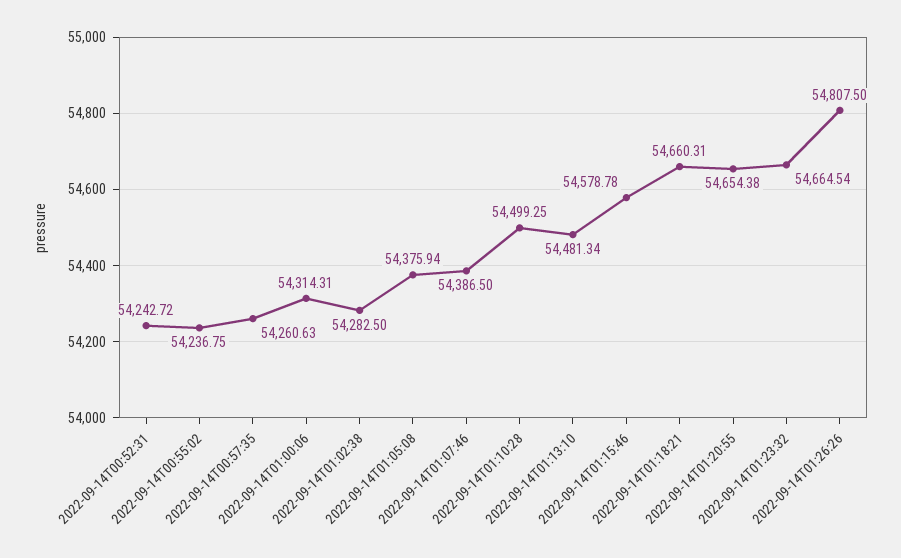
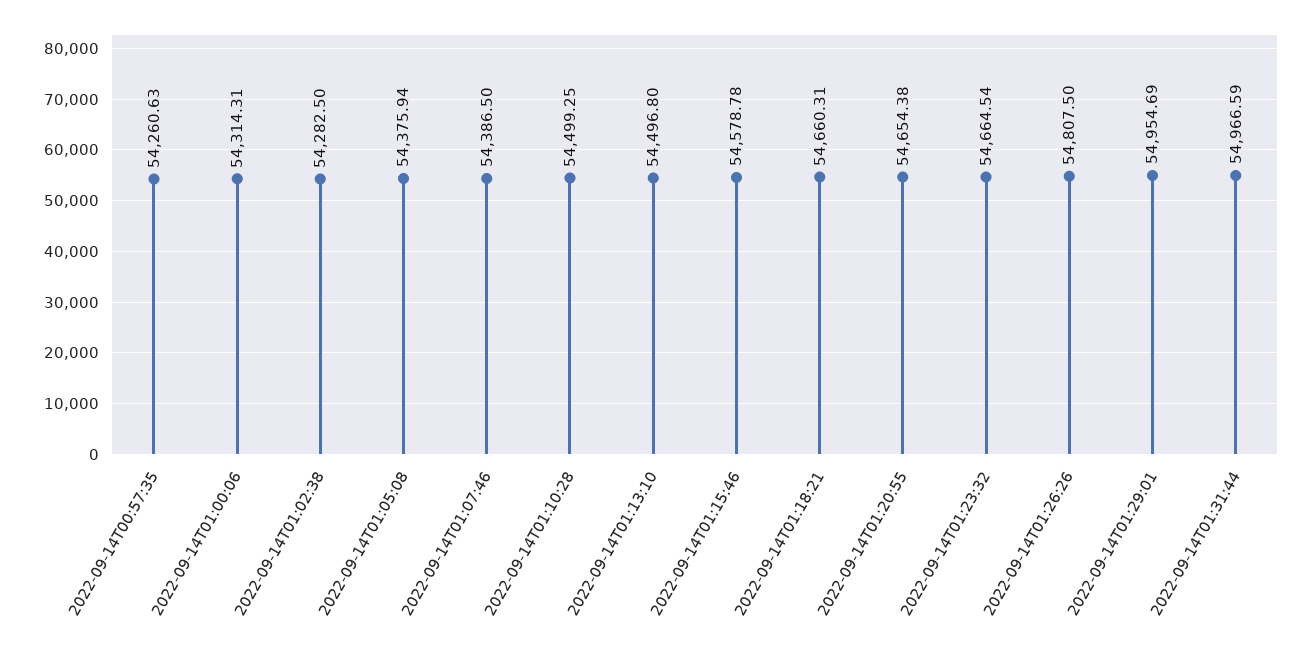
2022-09-14T00:52:31: 54242.72 -> none
2022-09-14T00:55:02: 54236.75 -> none
2022-09-14T01:13:10: 54481.34 -> 54496.8
2022-09-14T01:29:01: none -> 54954.69
2022-09-14T01:31:44: none -> 54966.59

